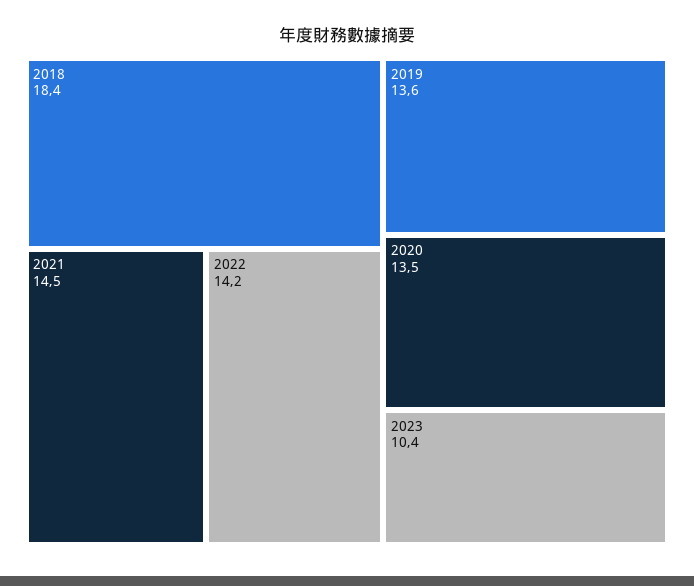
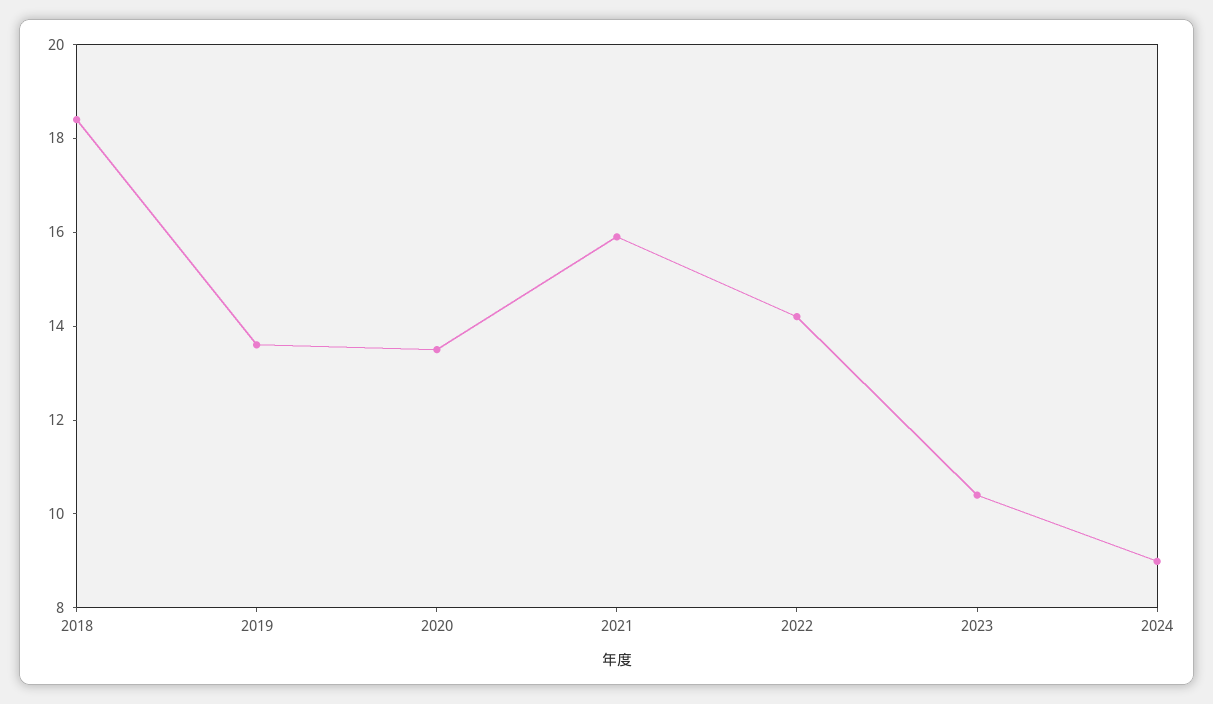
2021: 14.5 -> 16
2024: none -> 9

